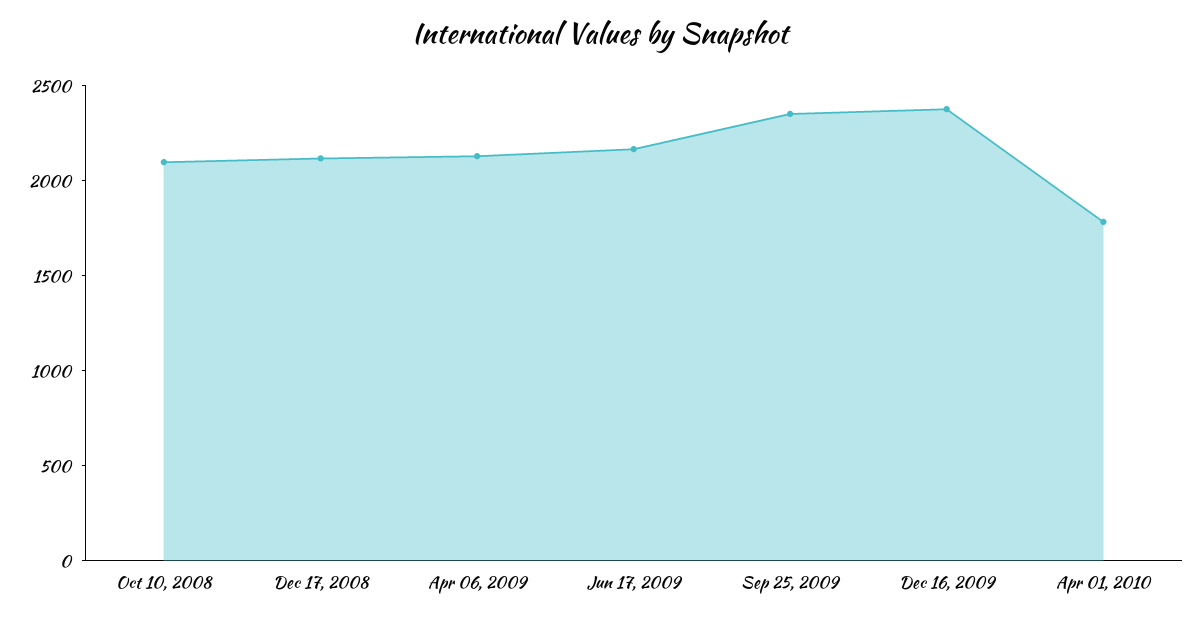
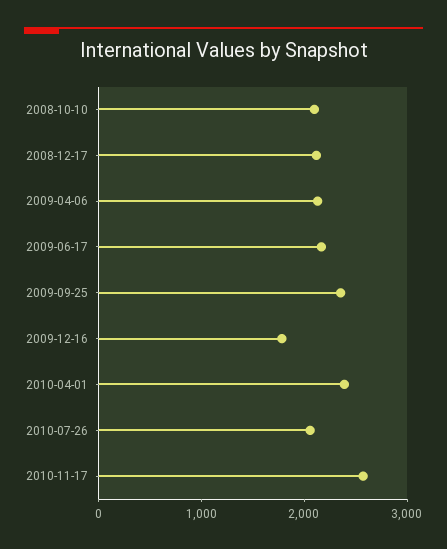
Dec 16, 2009: 2400 -> 1800
Apr 01, 2010: 1800 -> 2400
2010-07-26: none -> 2000
2010-11-17: none -> 2600

